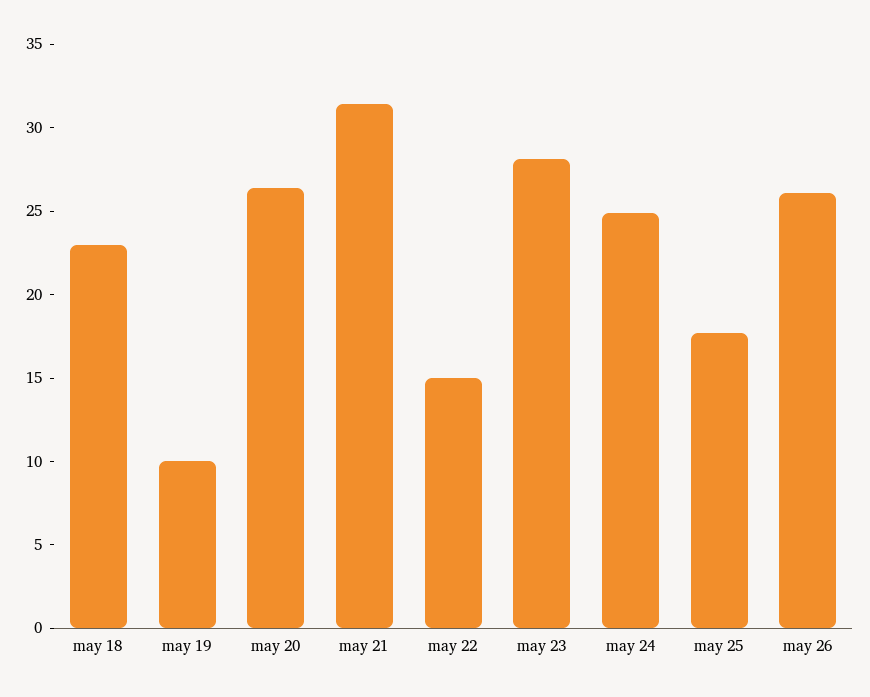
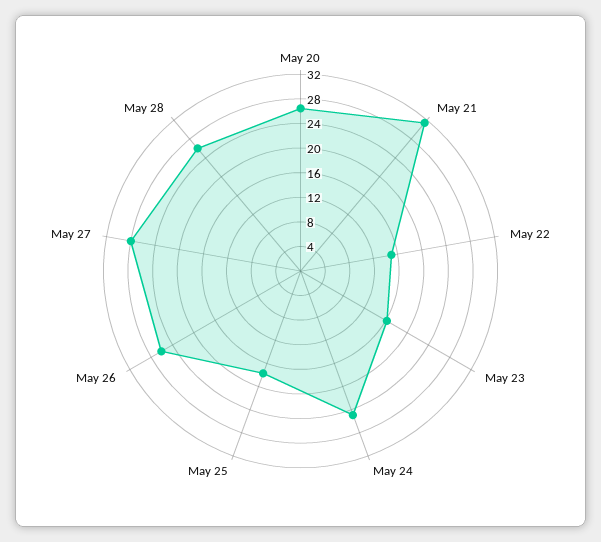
may 18: 23 -> none
may 19: 10 -> none
may 23: 28 -> 16
May 27: none -> 28
May 28: none -> 26

